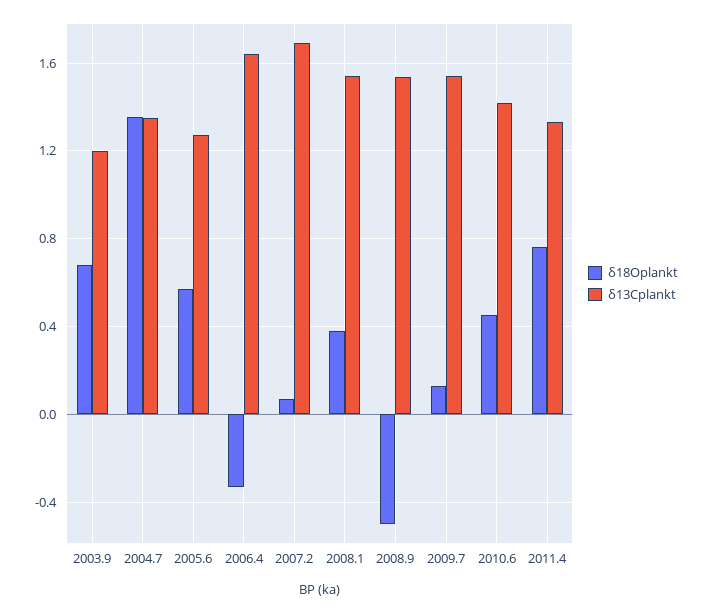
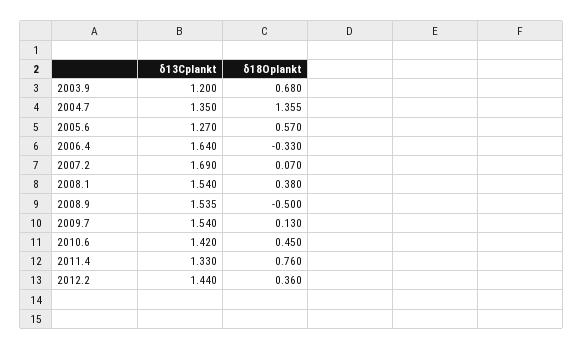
δ13Cplankt, 2012.2: none -> 1.44
δ18Oplankt, 2012.2: none -> 0.36

